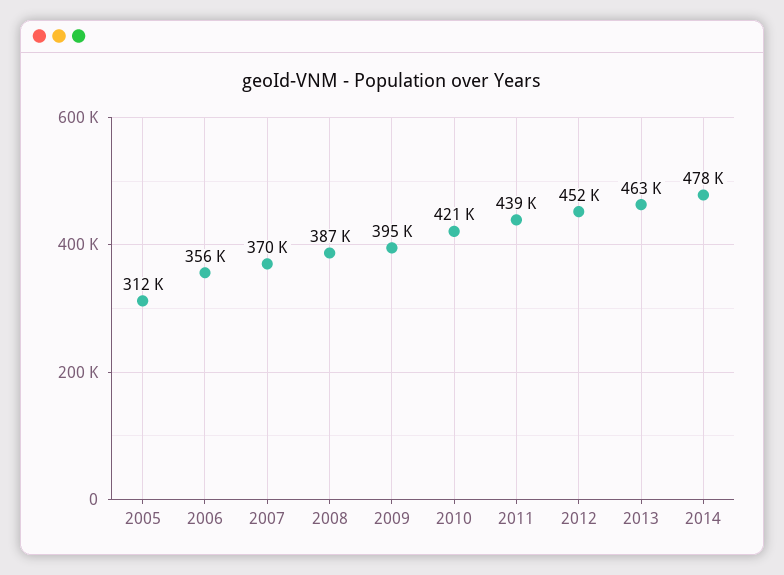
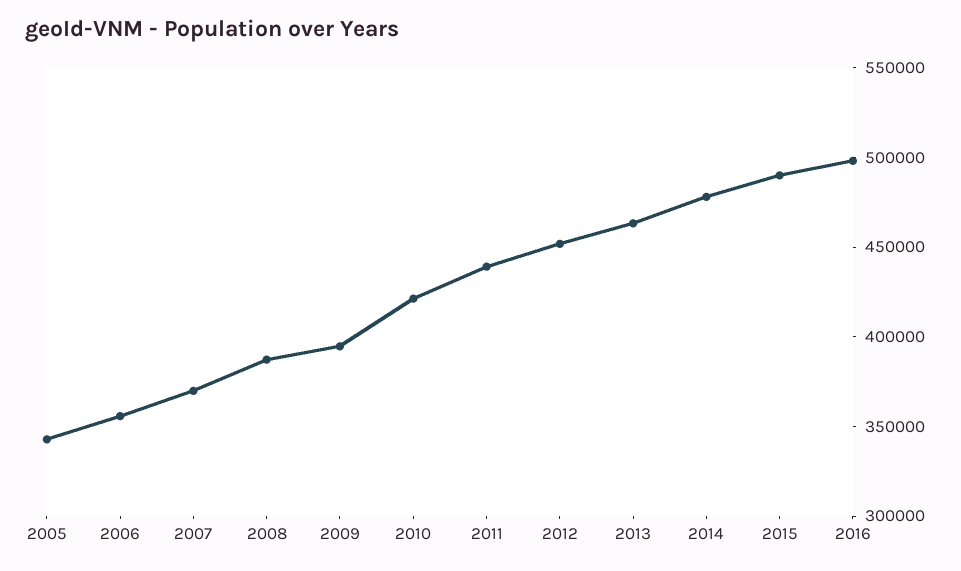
2005: 312000 -> 340000
2015: none -> 490000
2016: none -> 500000

